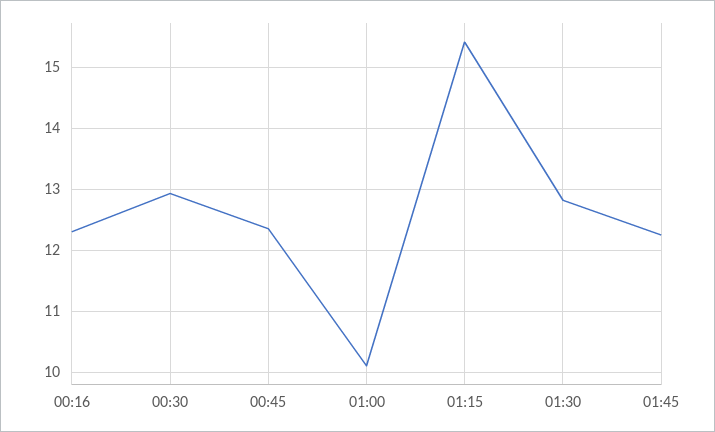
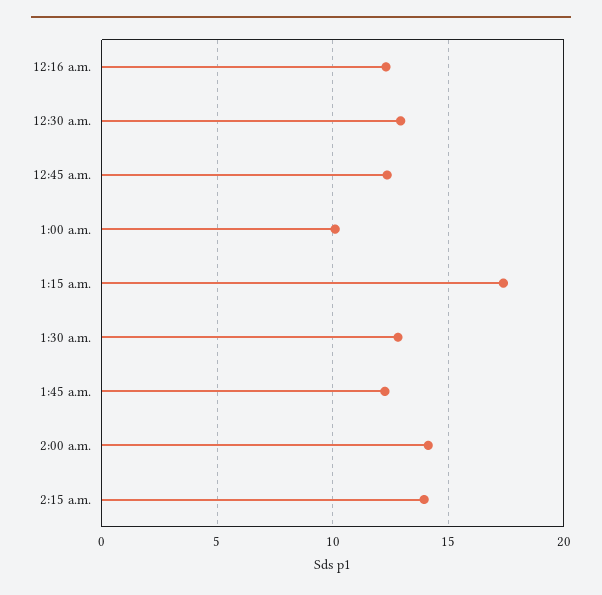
01:15: 15.4 -> 17.5
2:00 a.m.: none -> 14
2:15 a.m.: none -> 14

